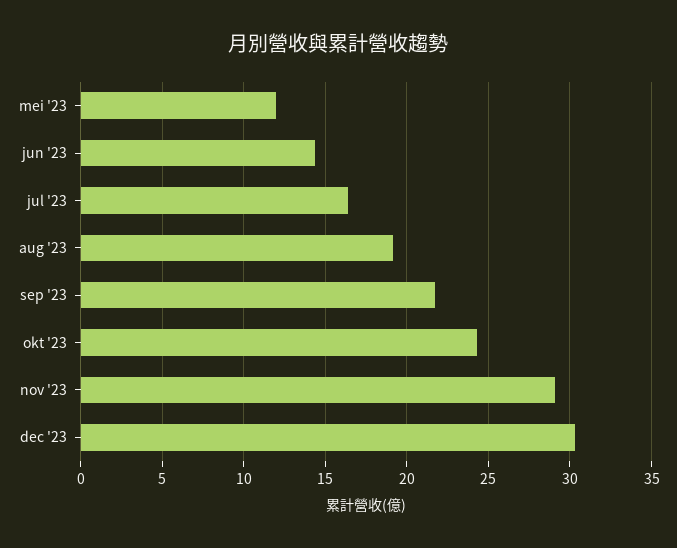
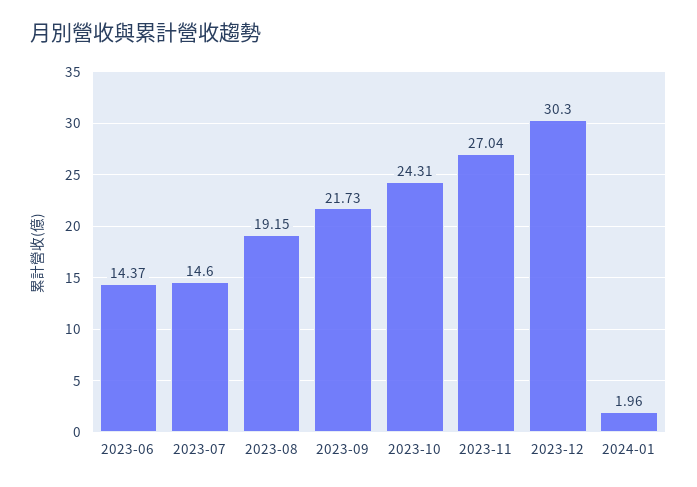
mei '23: 12 -> none
jul '23: 16.5 -> 14.6
nov '23: 29 -> 27.04
2024-01: none -> 1.96

